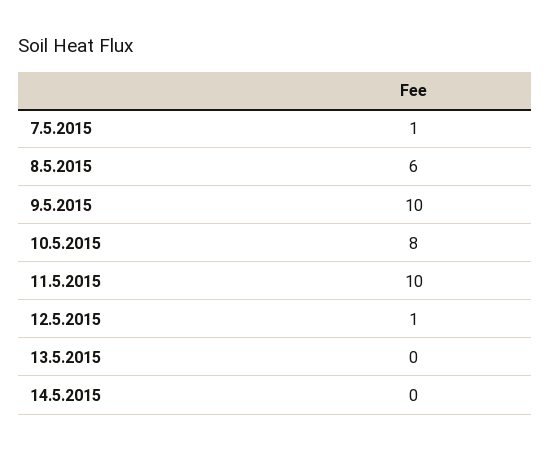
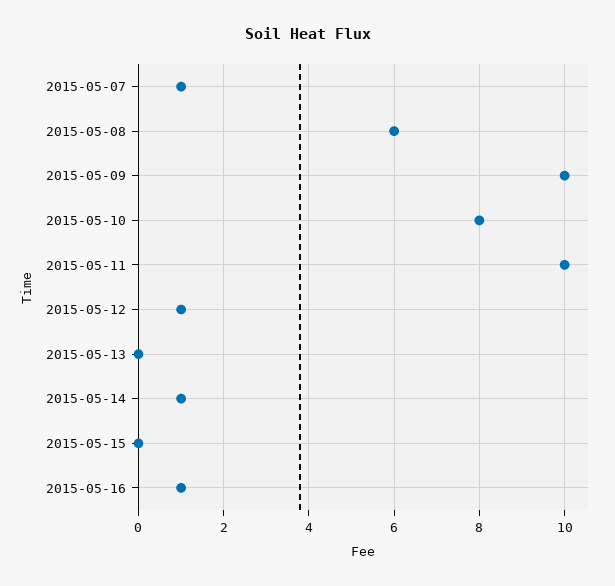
14.5.2015: 0 -> 1
2015-05-15: none -> 0
2015-05-16: none -> 1

